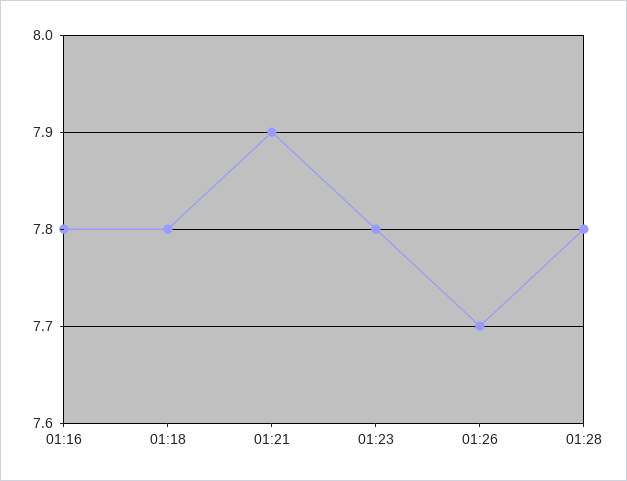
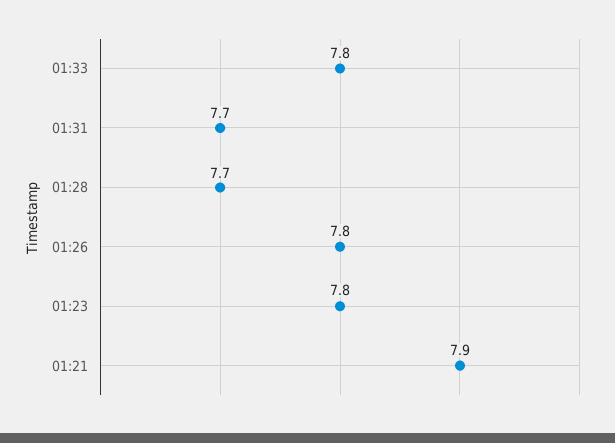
01:16: 7.8 -> none
01:18: 7.8 -> none
01:26: 7.7 -> 7.8
01:28: 7.8 -> 7.7
01:33: none -> 7.8
01:31: none -> 7.7

